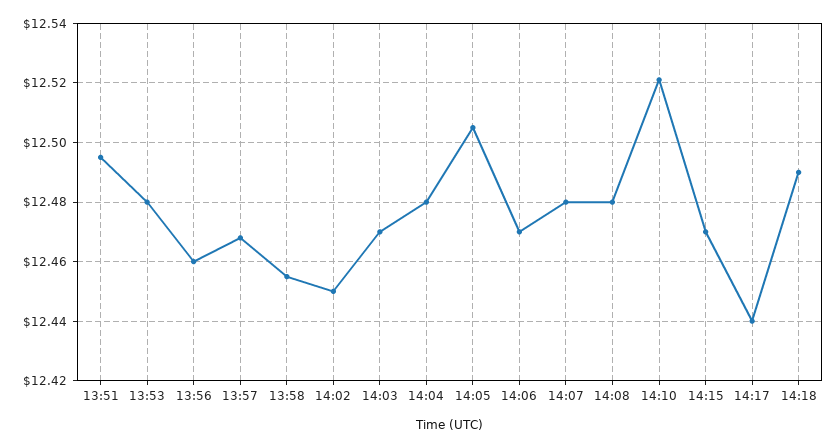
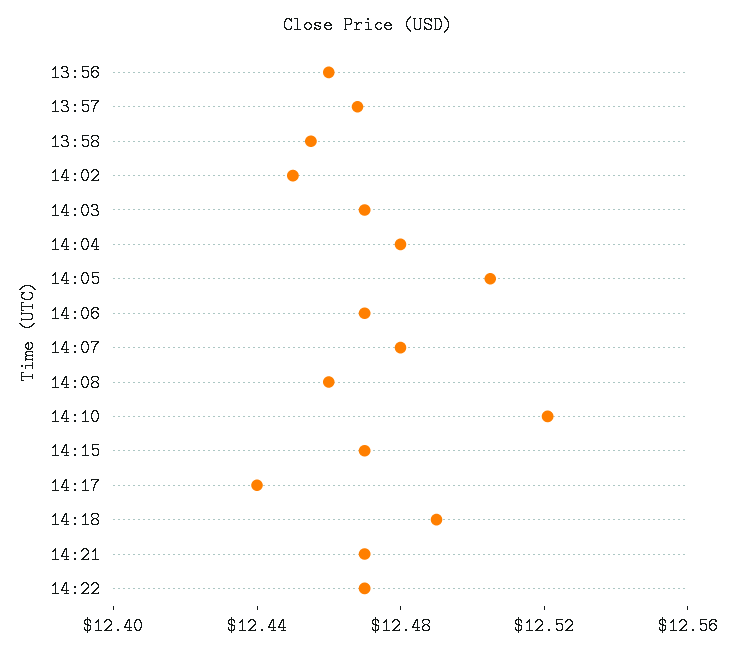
13:51: 12.495 -> none
13:53: 12.48 -> none
14:08: 12.48 -> 12.46
14:21: none -> 12.47
14:22: none -> 12.47

